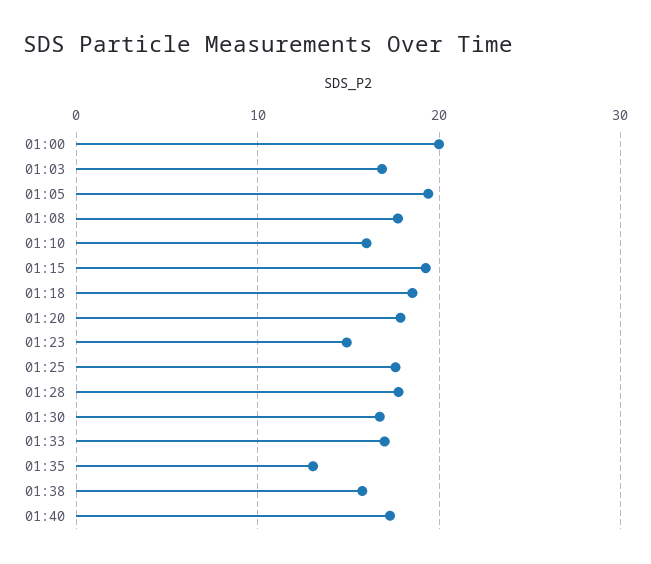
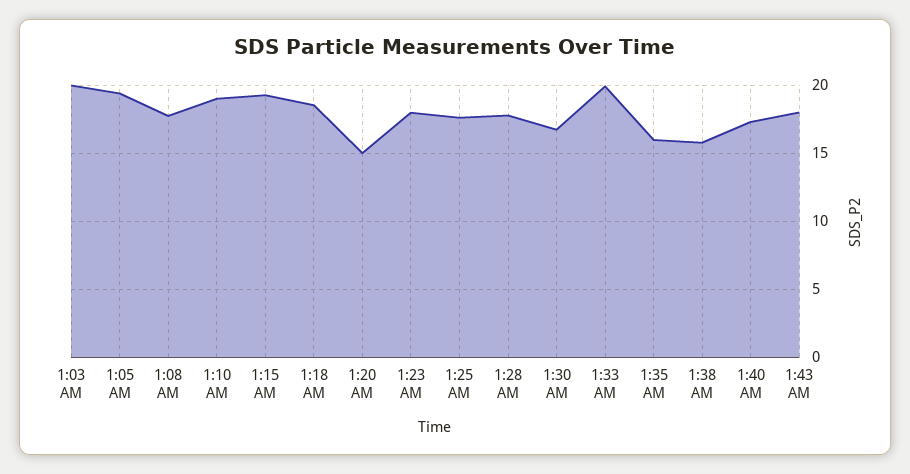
01:00: 20 -> none
01:03: 17 -> 20
01:10: 16 -> 19
01:20: 18 -> 15
01:23: 15 -> 18
01:33: 17 -> 20
01:35: 13 -> 16
1:43 AM: none -> 18

